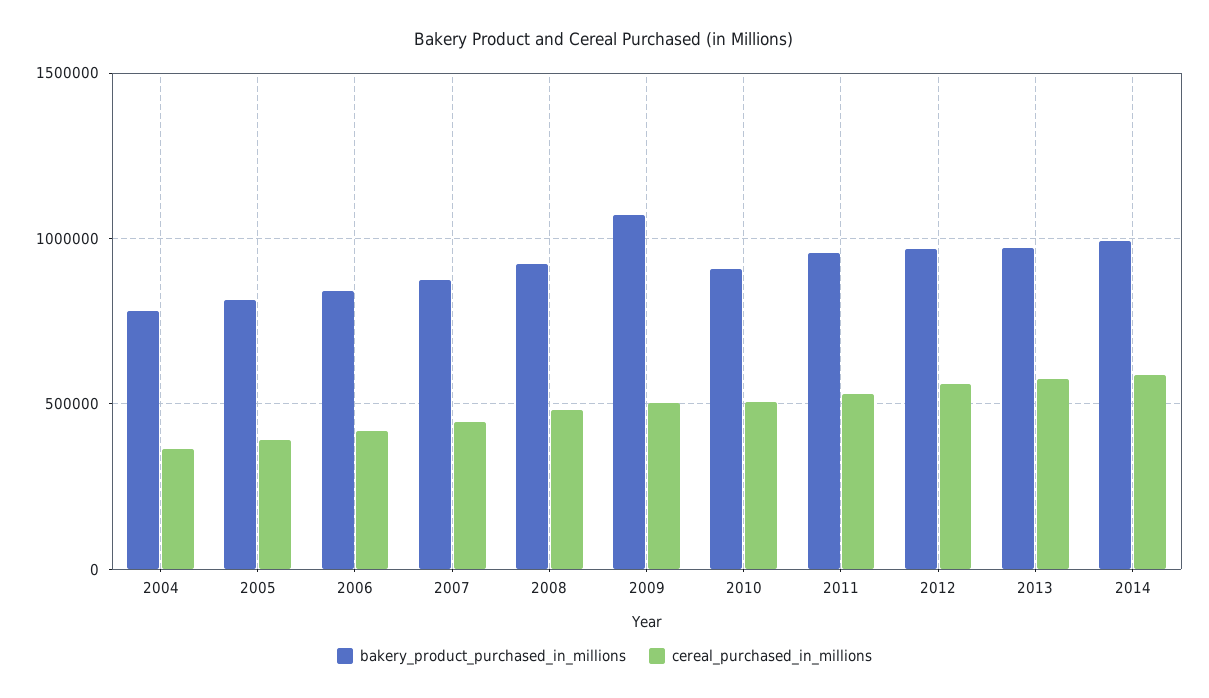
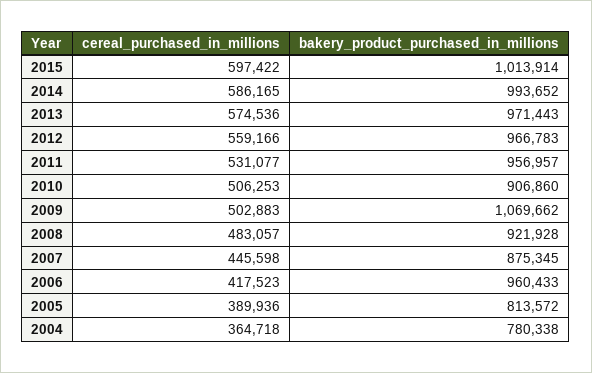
bakery_product_purchased_in_millions, 2006: 850000 -> 960433
cereal_purchased_in_millions, 2015: none -> 597422
bakery_product_purchased_in_millions, 2015: none -> 1013914

